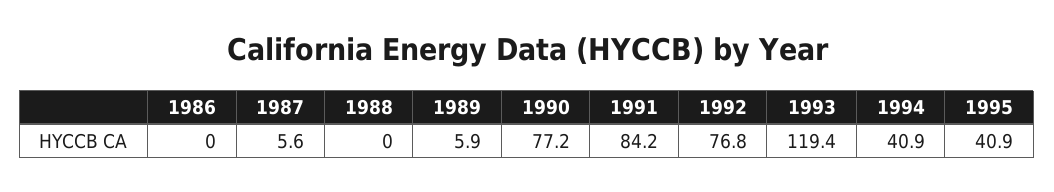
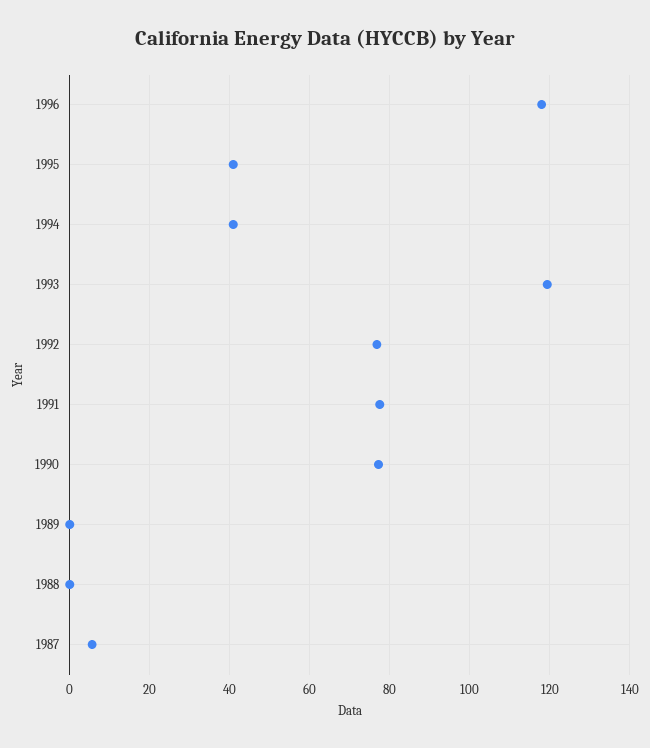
1986: 0 -> none
1989: 5.9 -> 0
1991: 84.2 -> 78
1996: none -> 118

